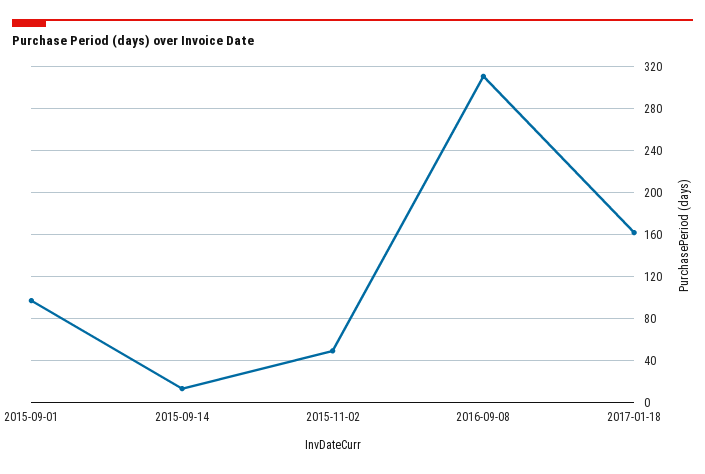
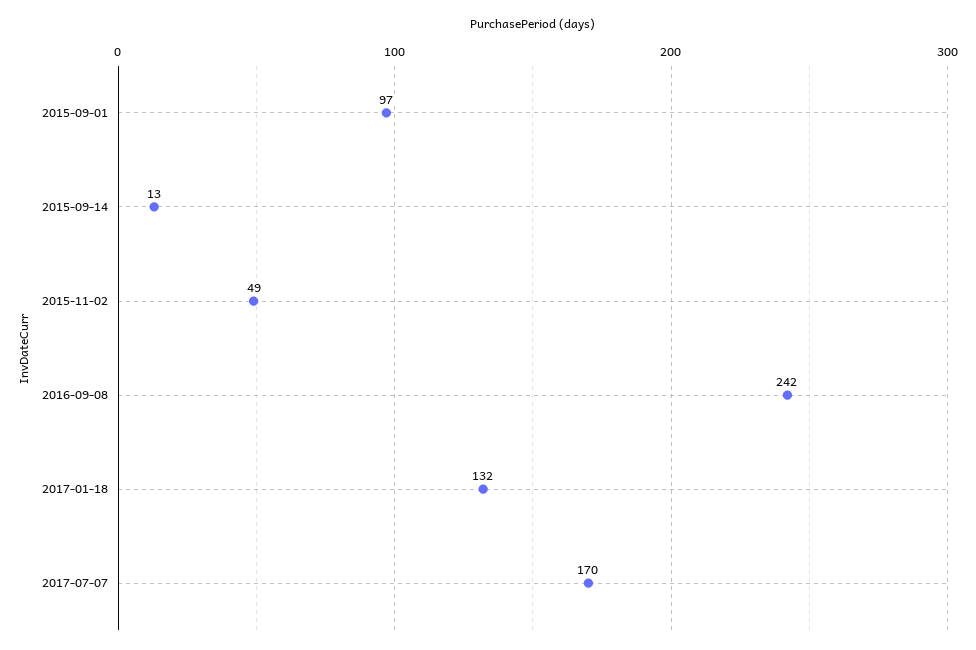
2016-09-08: 310 -> 242
2017-01-18: 160 -> 132
2017-07-07: none -> 170

